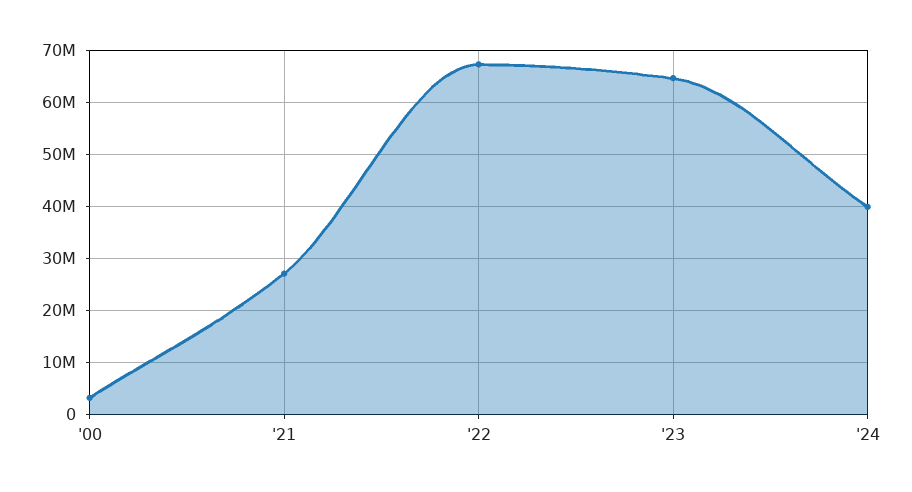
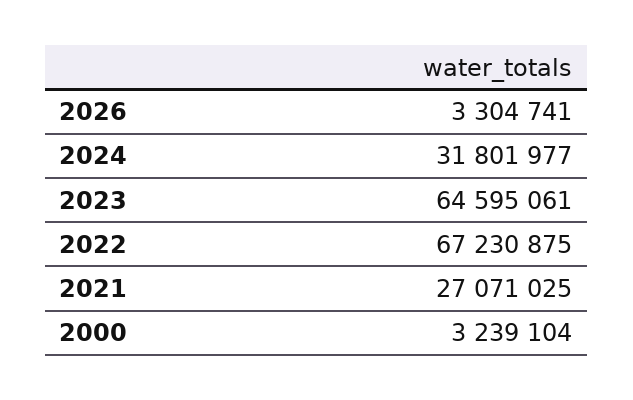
'24: 40000000 -> 31801977
2026: none -> 3304741

